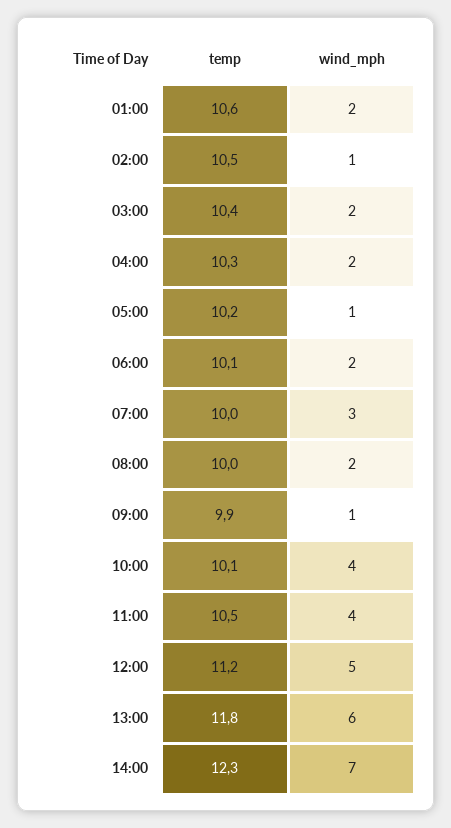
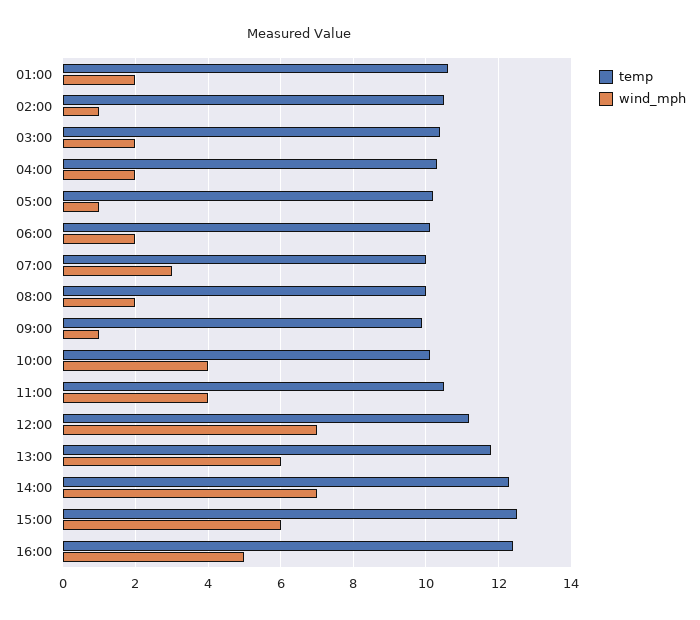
wind_mph, 12:00: 5 -> 7
temp, 15:00: none -> 12.5
wind_mph, 15:00: none -> 6
temp, 16:00: none -> 12.5
wind_mph, 16:00: none -> 5

